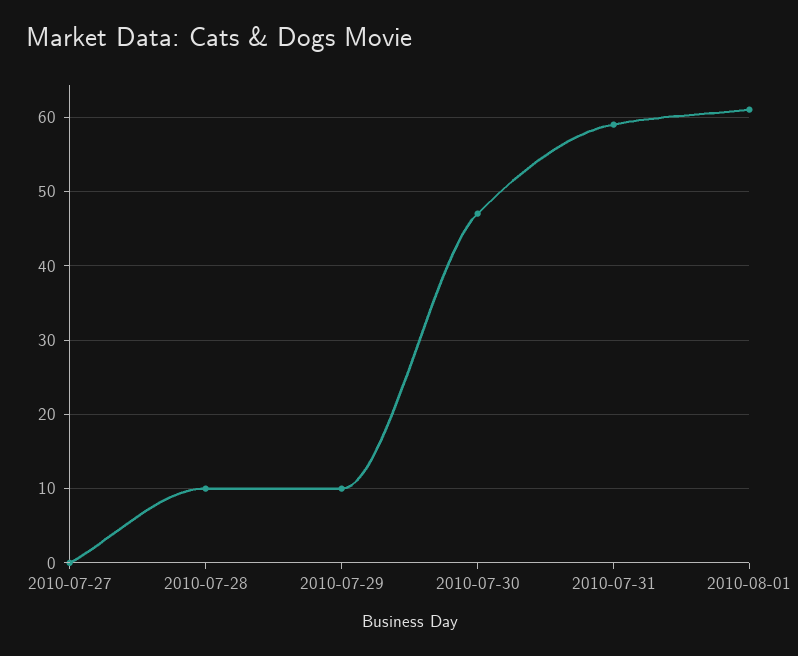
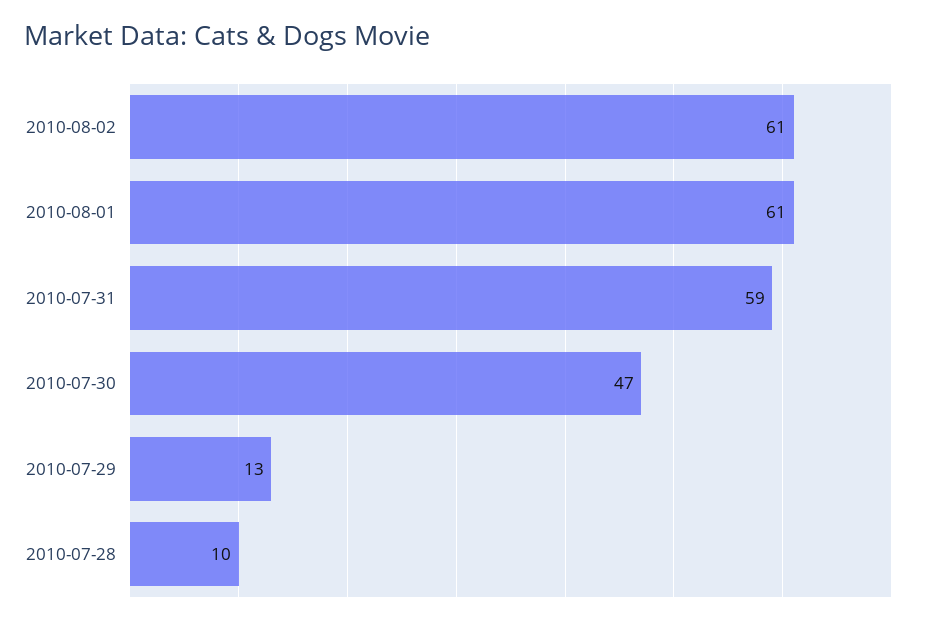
2010-07-27: 0 -> none
2010-07-29: 10 -> 13
2010-08-02: none -> 61

